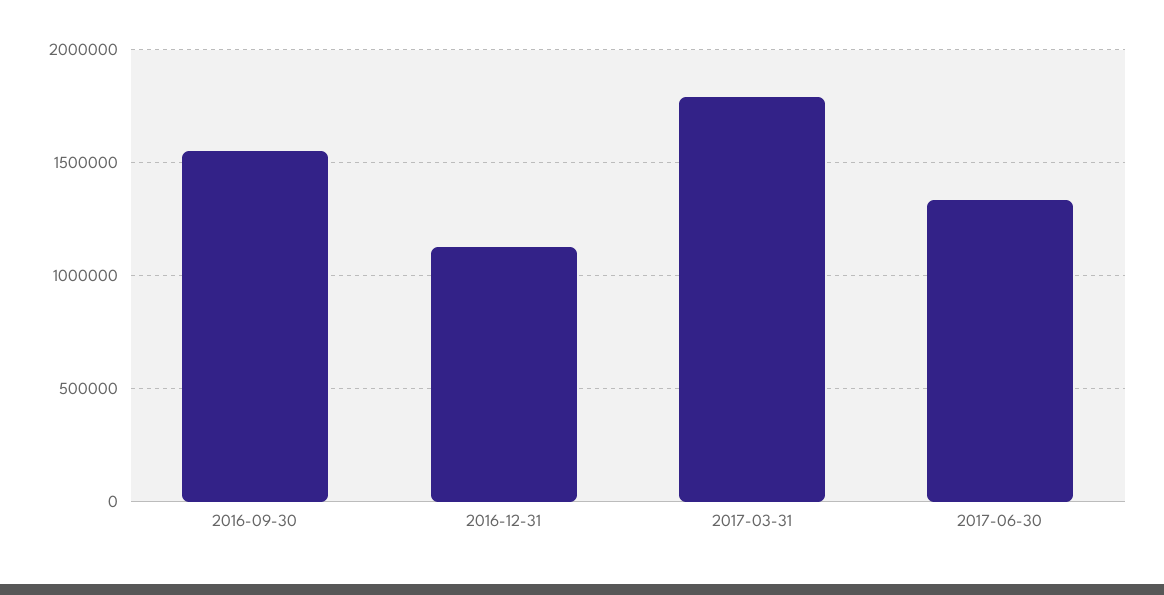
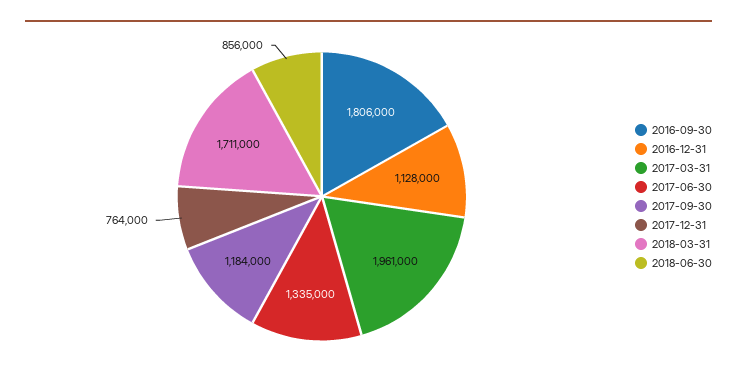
2016-09-30: 1550000 -> 1806000
2017-03-31: 1800000 -> 1961000
2017-09-30: none -> 1184000
2017-12-31: none -> 764000
2018-03-31: none -> 1711000
2018-06-30: none -> 856000

